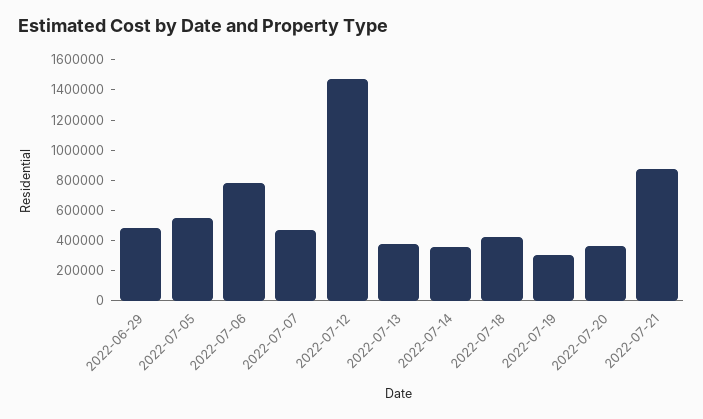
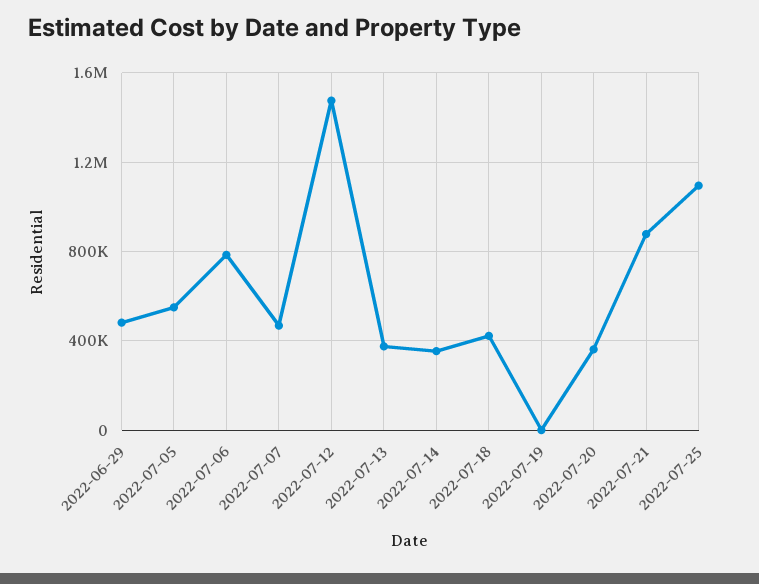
2022-07-19: 300000 -> 0
2022-07-25: none -> 1100000

